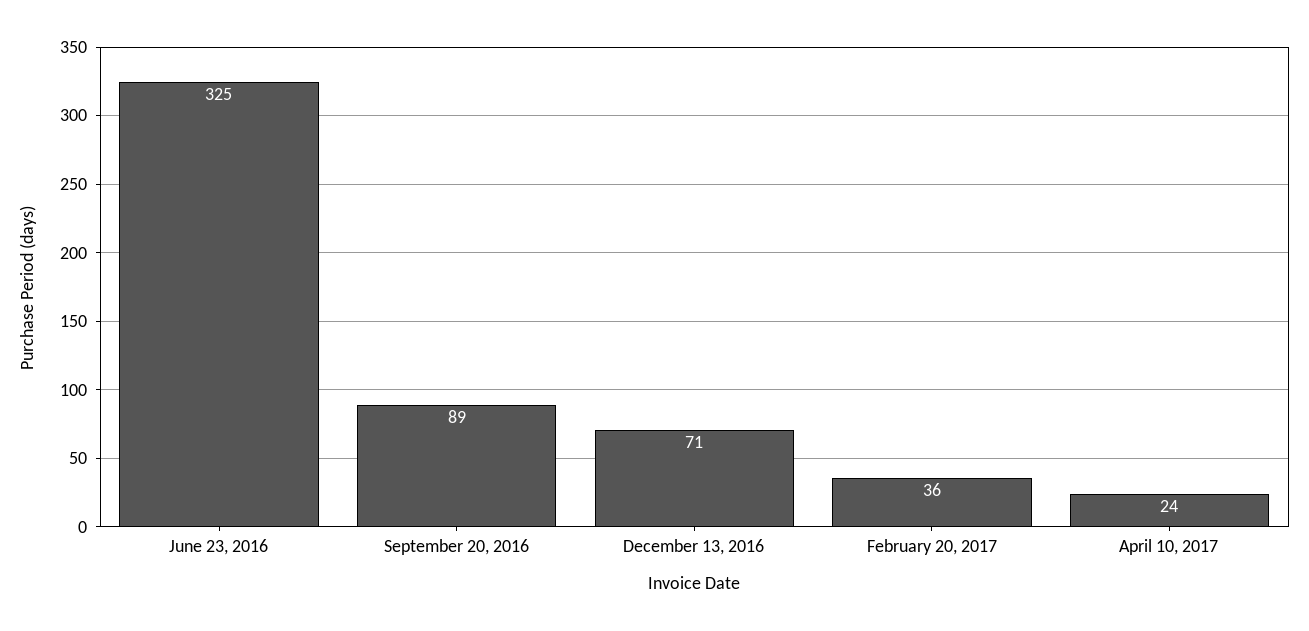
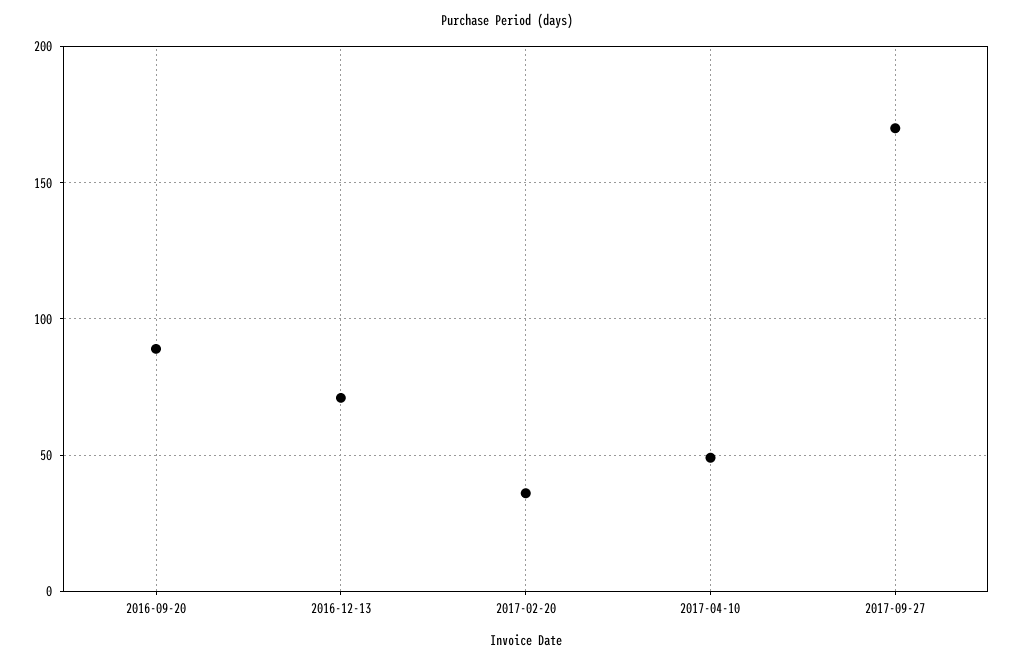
June 23, 2016: 325 -> none
April 10, 2017: 24 -> 50
2017-09-27: none -> 170

